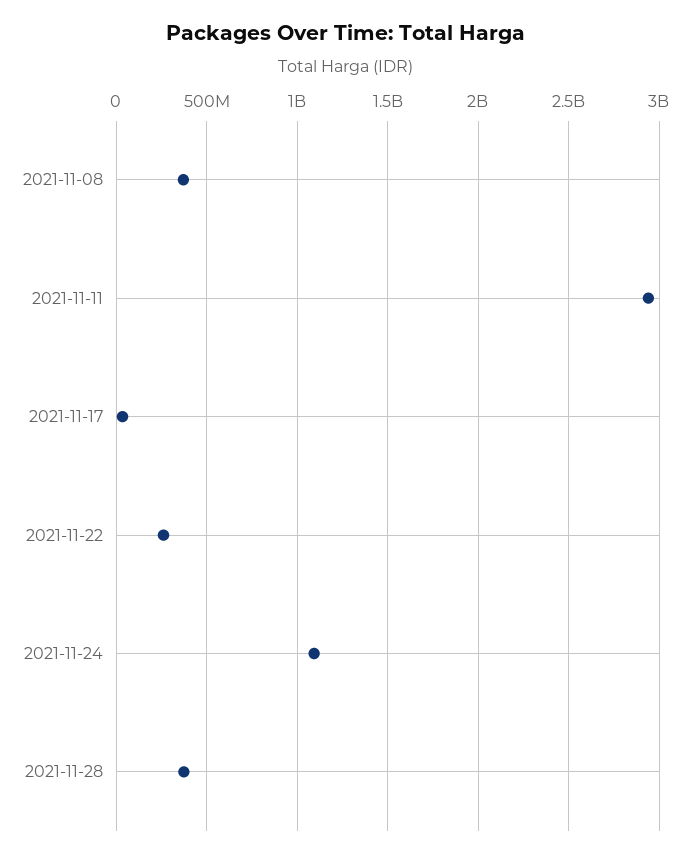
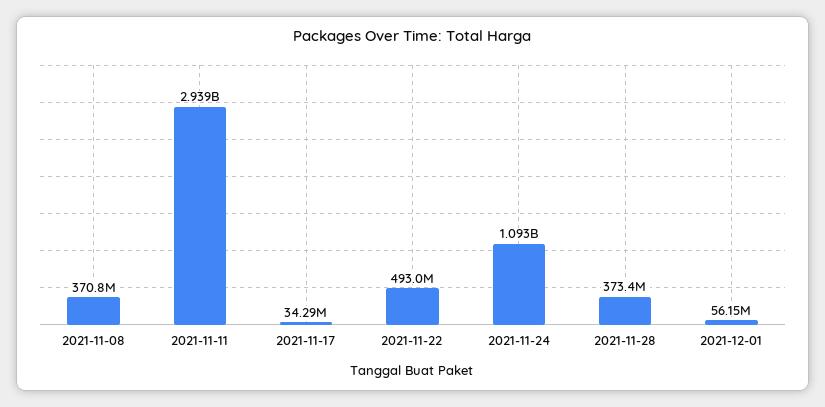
2021-11-22: 250000000 -> 493000000
2021-12-01: none -> 56150000

